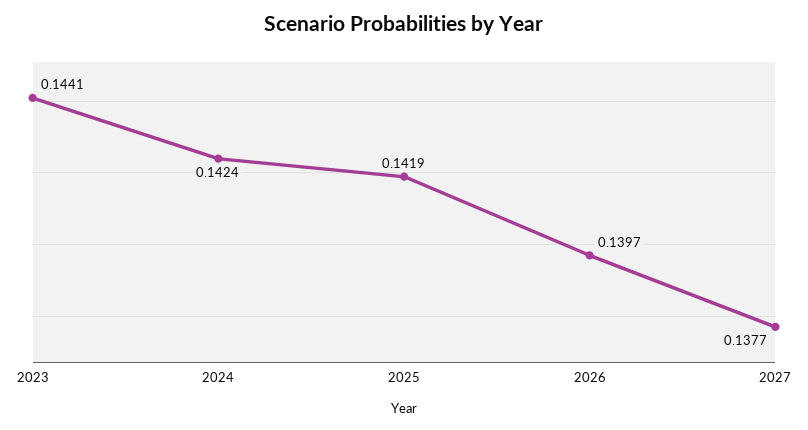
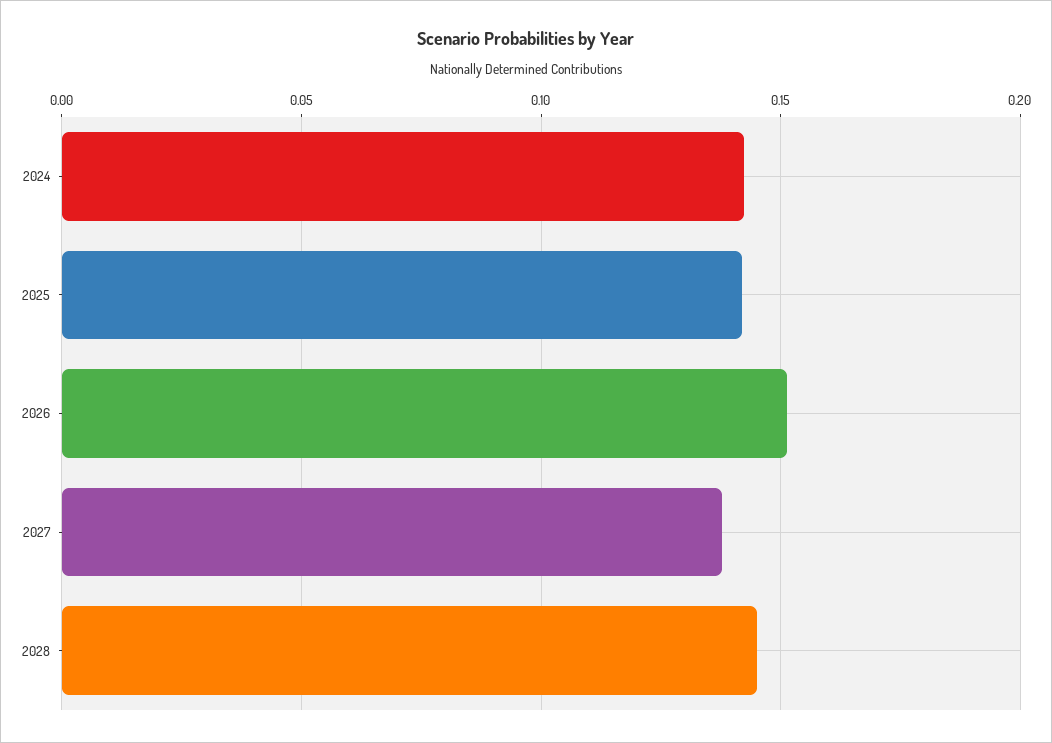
2023: 0.1441 -> none
2026: 0.1397 -> 0.15
2028: none -> 0.145

